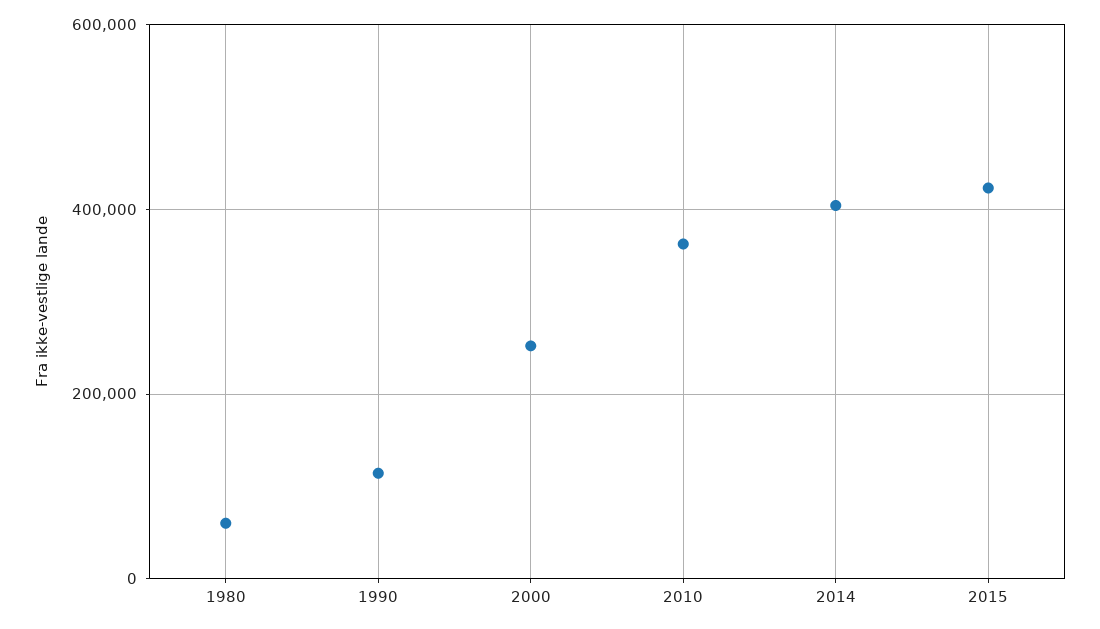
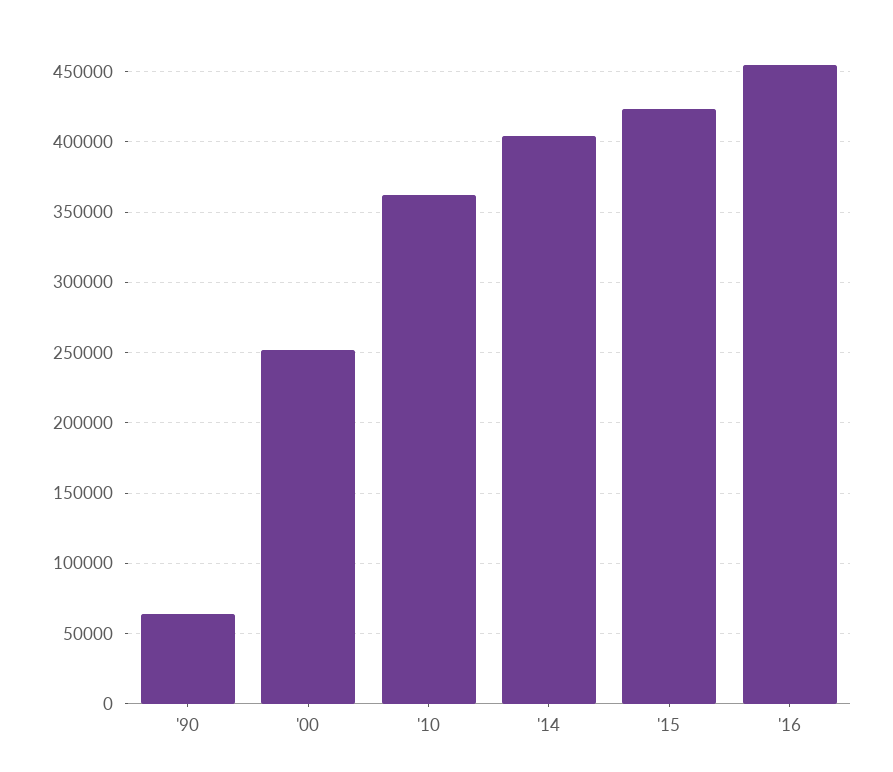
1980: 60000 -> none
1990: 120000 -> 65000
'16: none -> 455000

